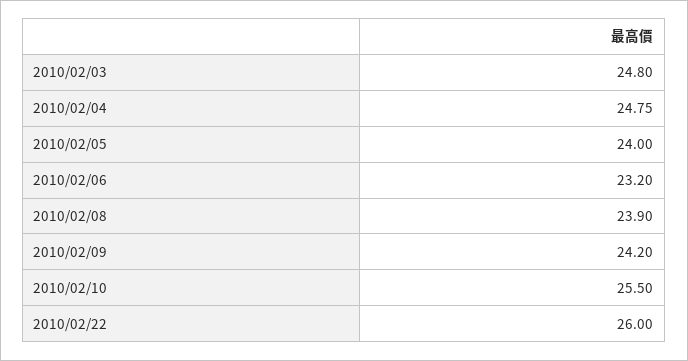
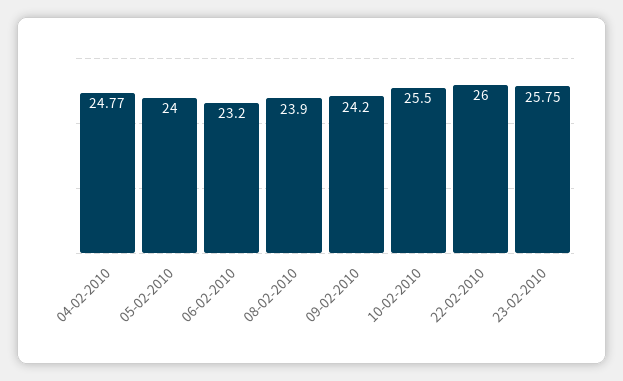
2010/02/03: 24.8 -> none
2010/02/04: 24.75 -> 24.77
23-02-2010: none -> 25.75

